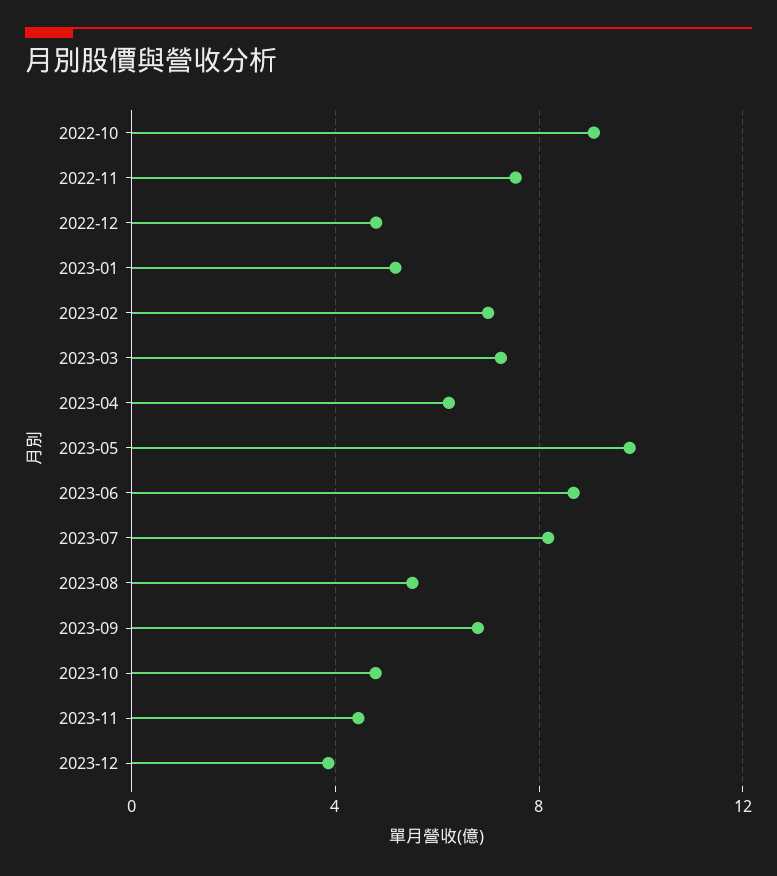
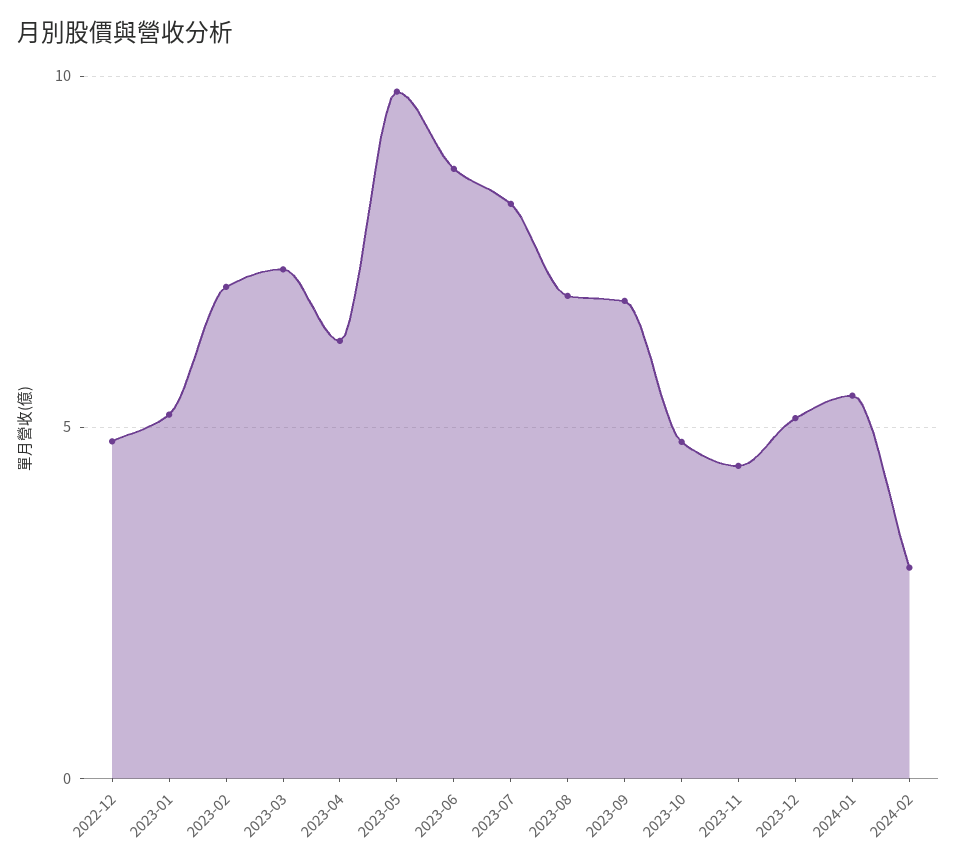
2022-10: 9 -> none
2022-11: 7.5 -> none
2023-08: 5.5 -> 7
2023-12: 4 -> 5
2024-01: none -> 5.5
2024-02: none -> 3

